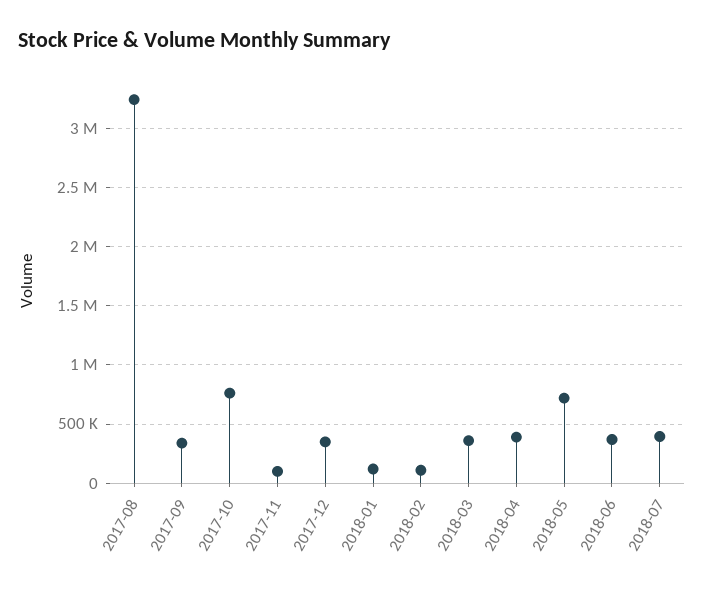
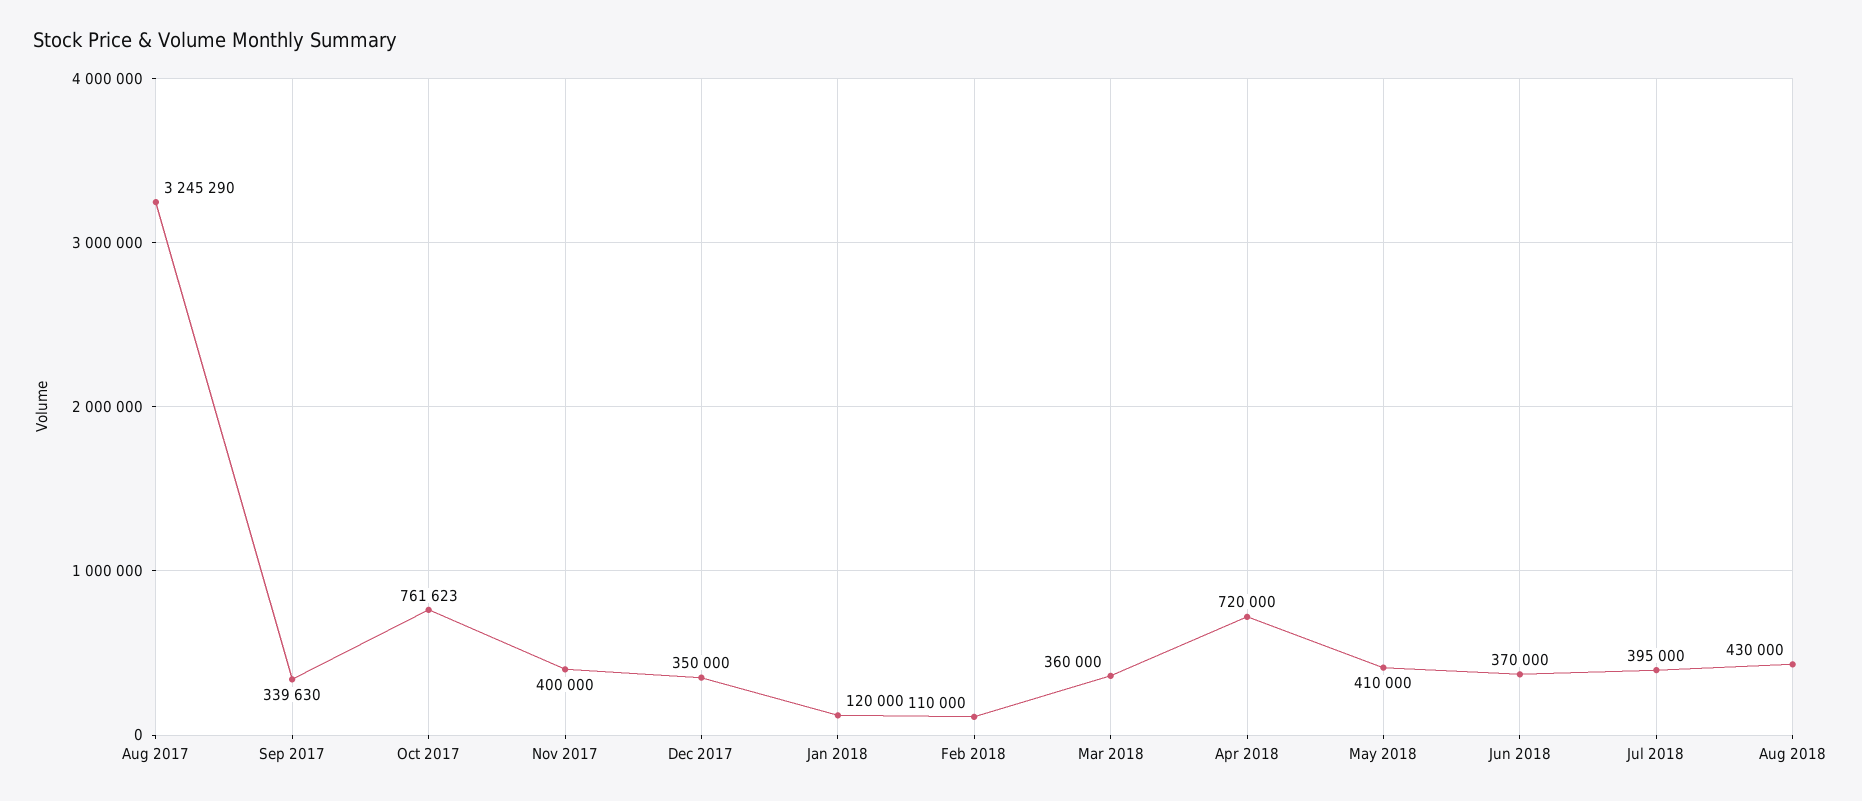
2017-11: 100000 -> 400000
2018-04: 400000 -> 720000
2018-05: 700000 -> 410000
Aug 2018: none -> 430000

